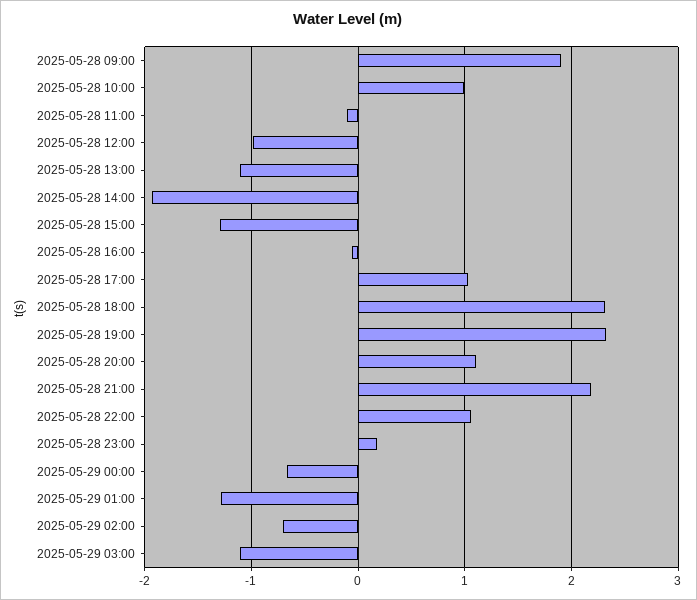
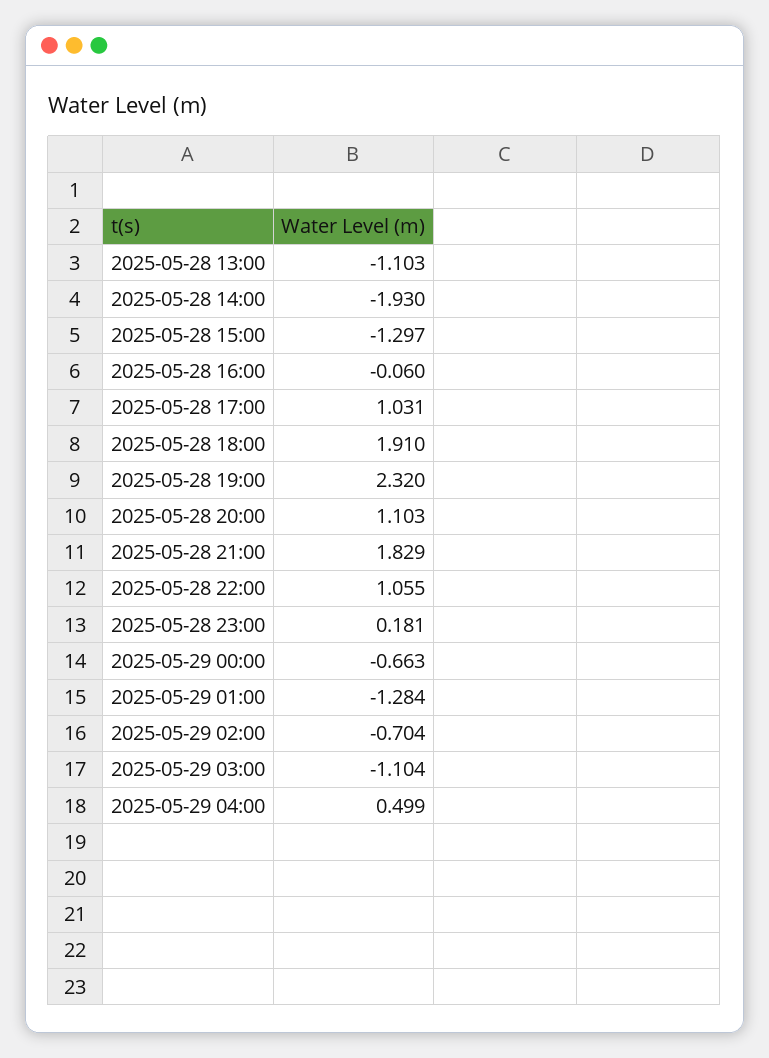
2025-05-28 09:00: 1.9 -> none
2025-05-28 10:00: 1 -> none
2025-05-28 11:00: -0.1 -> none
2025-05-28 12:00: -1 -> none
2025-05-28 18:00: 2.3 -> 1.91
2025-05-28 21:00: 2.2 -> 1.829
2025-05-29 04:00: none -> 0.499

